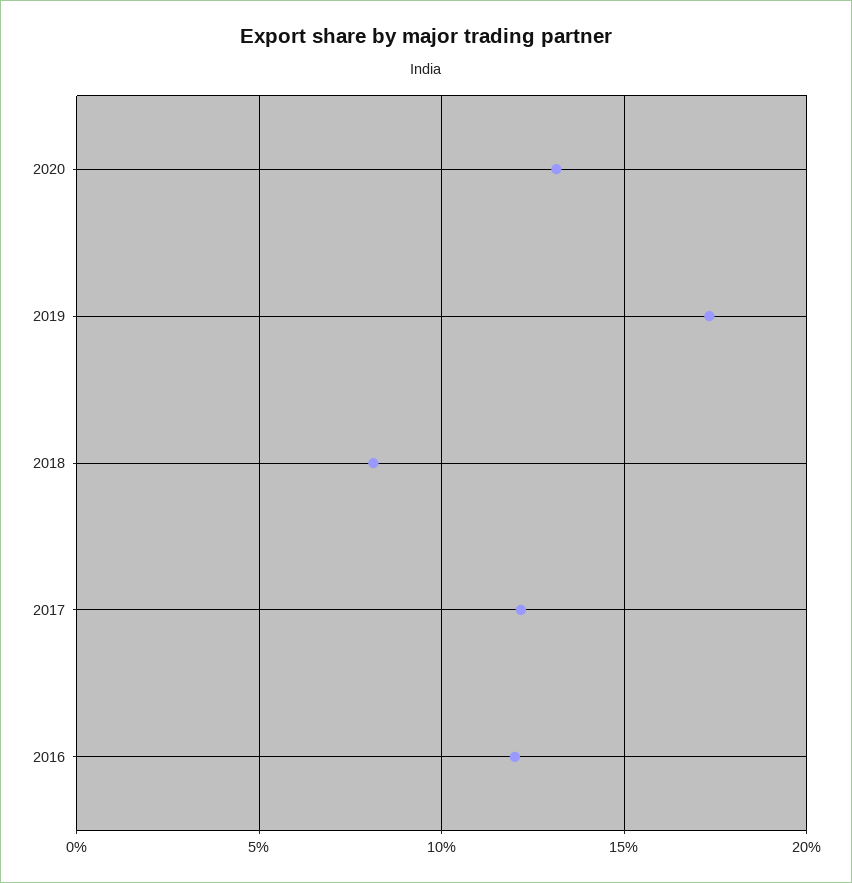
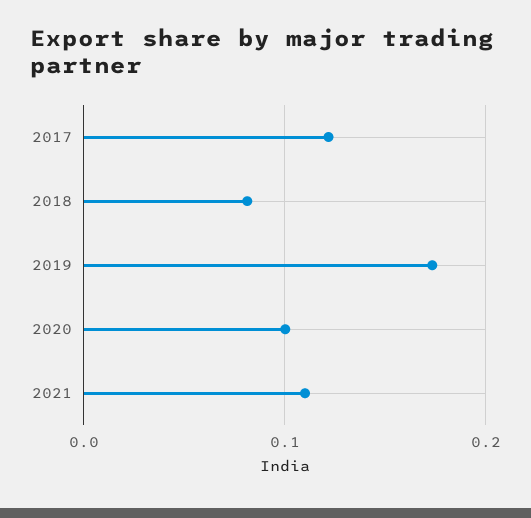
2020: 0.13 -> 0.1
2016: 0.12 -> none
2021: none -> 0.11

